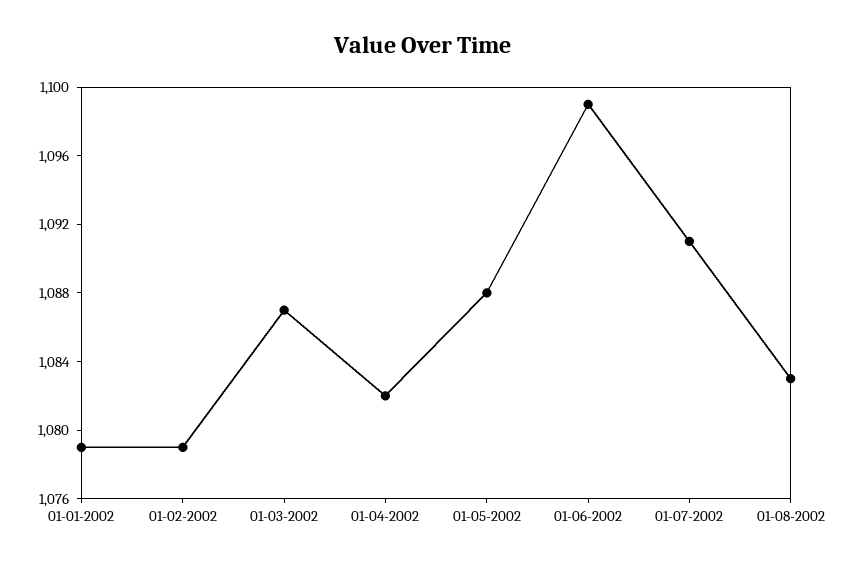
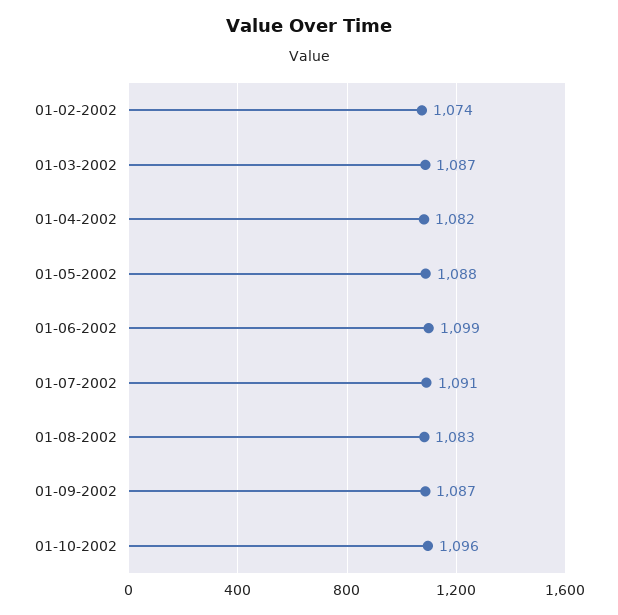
01-01-2002: 1079 -> none
01-02-2002: 1079 -> 1074
01-09-2002: none -> 1087
01-10-2002: none -> 1096

